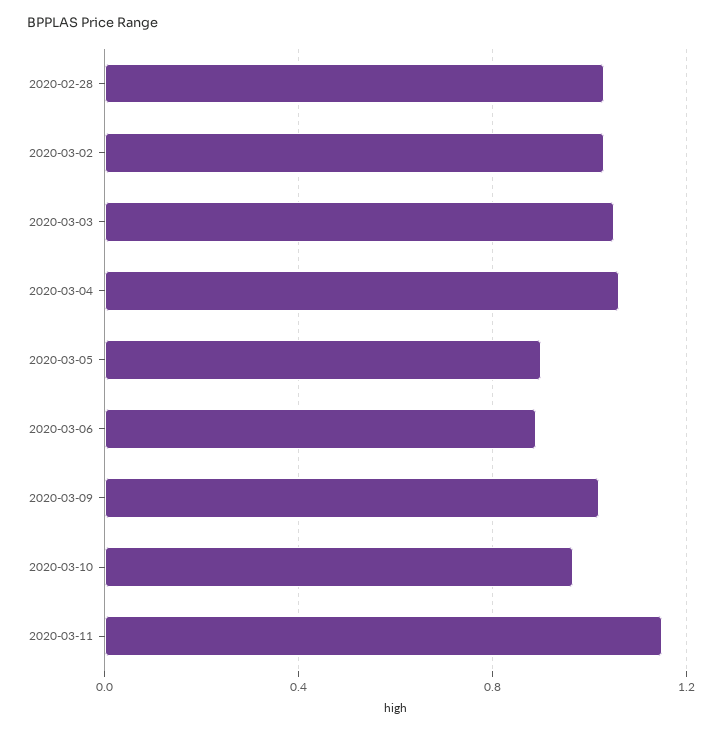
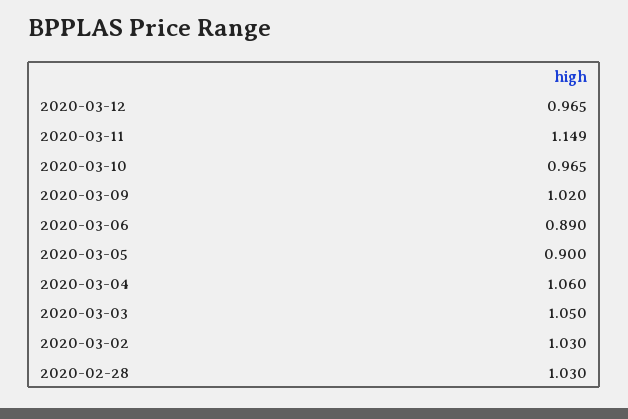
2020-03-12: none -> 0.965

